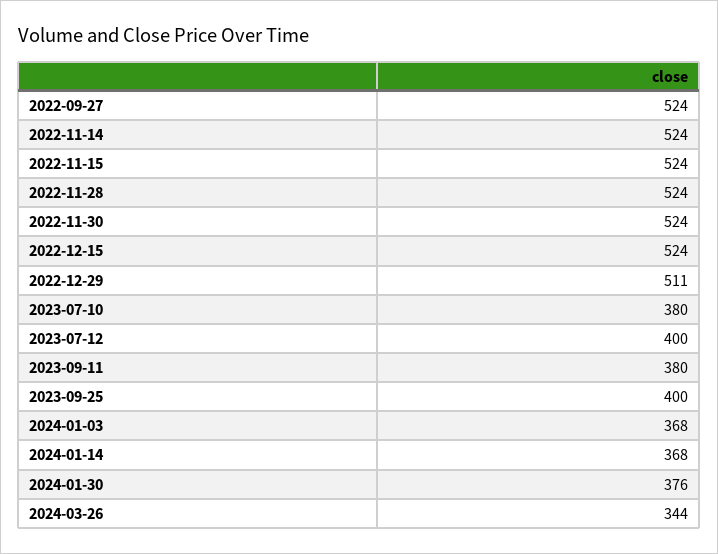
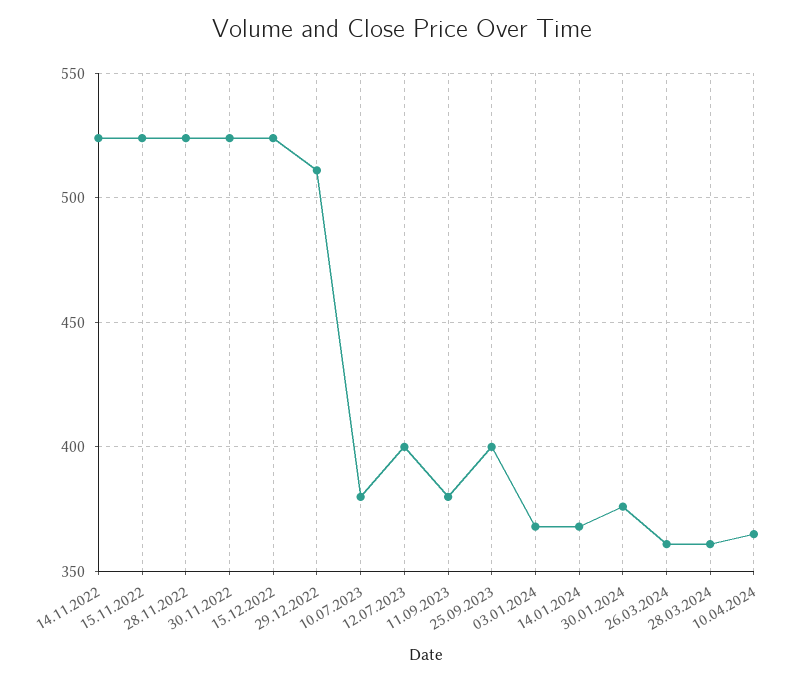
2022-09-27: 524 -> none
2024-03-26: 344 -> 360
28.03.2024: none -> 360
10.04.2024: none -> 365

